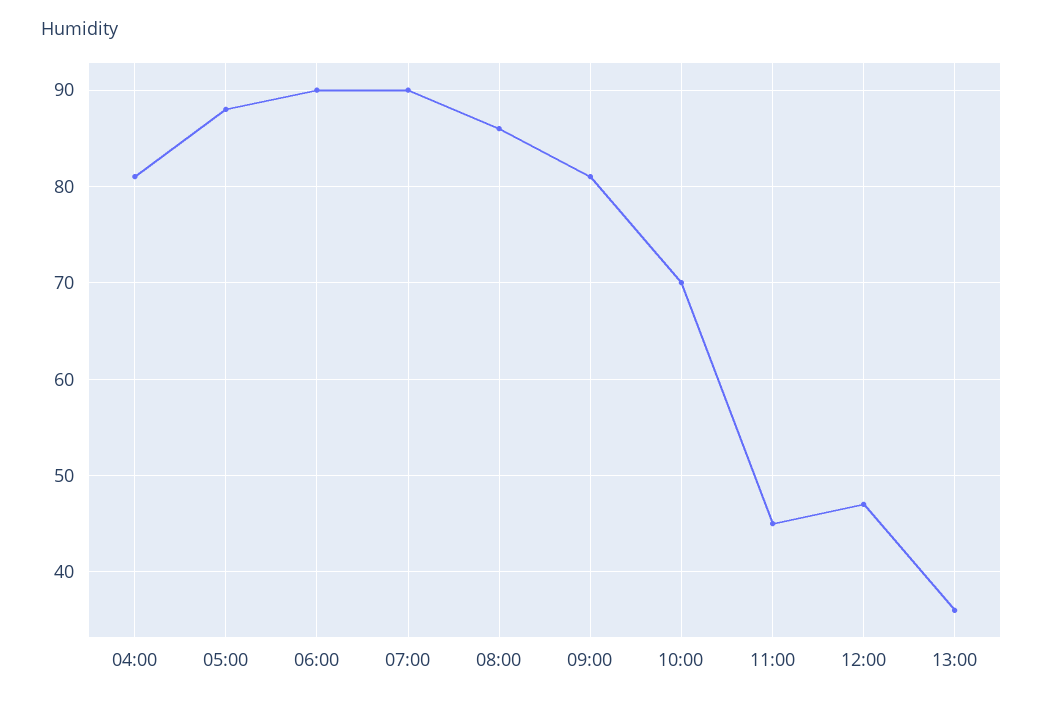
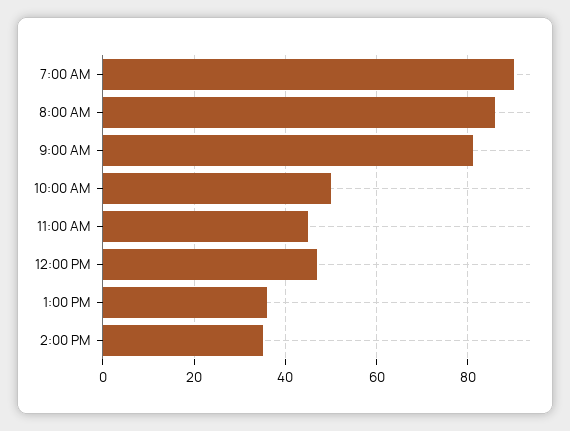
04:00: 81 -> none
05:00: 88 -> none
06:00: 90 -> none
10:00: 70 -> 50
2:00 PM: none -> 35

